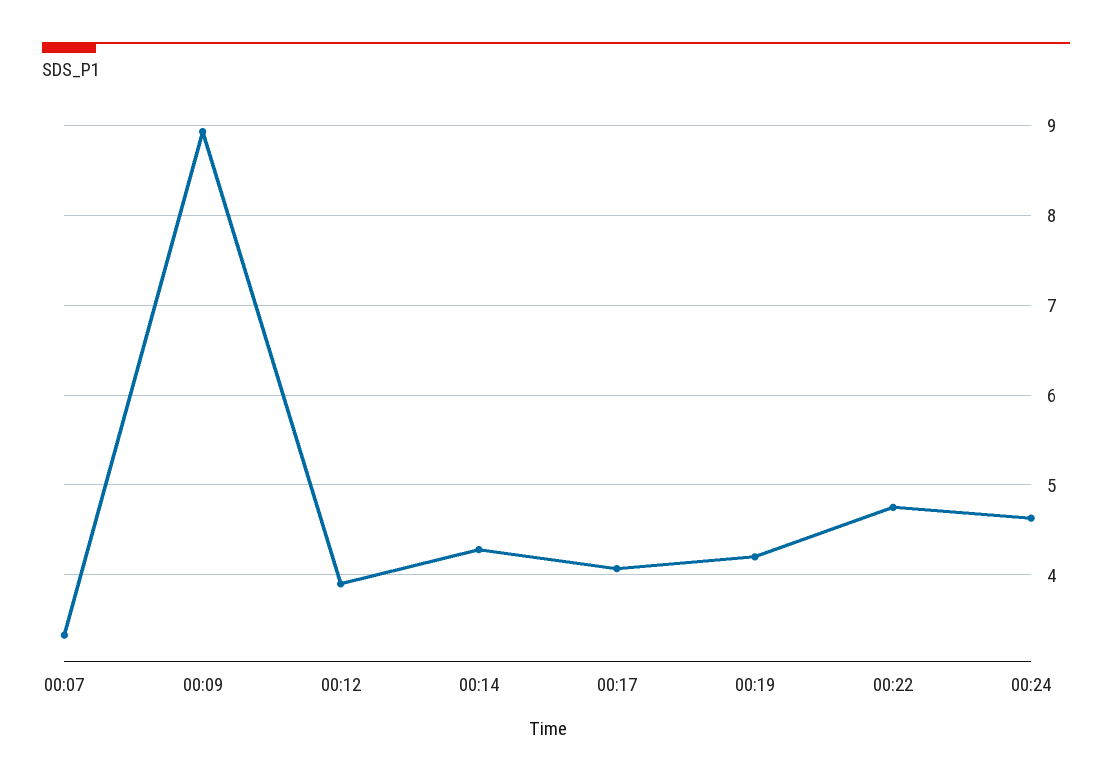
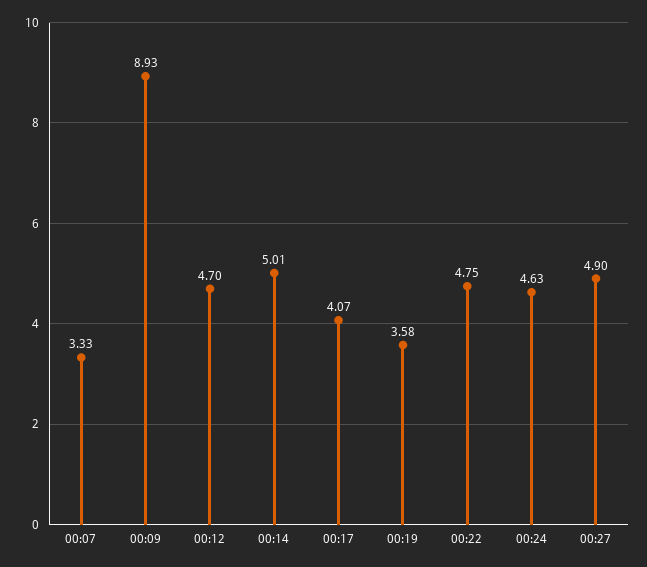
00:12: 3.9 -> 4.7
00:14: 4.3 -> 5.01
00:19: 4.2 -> 3.58
00:27: none -> 4.9

